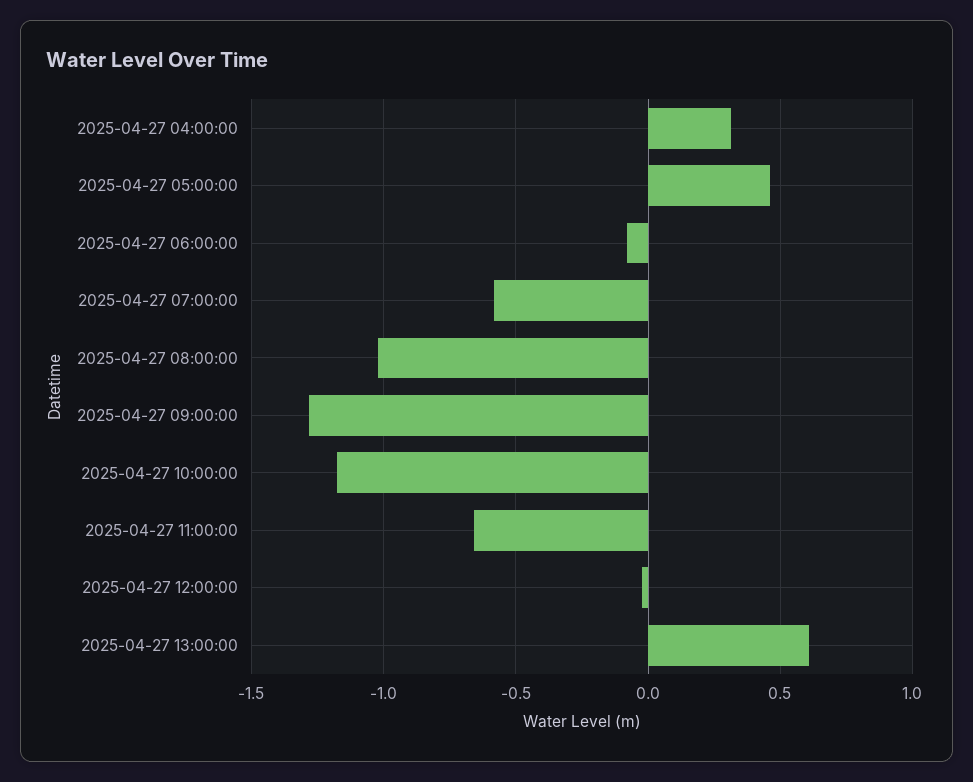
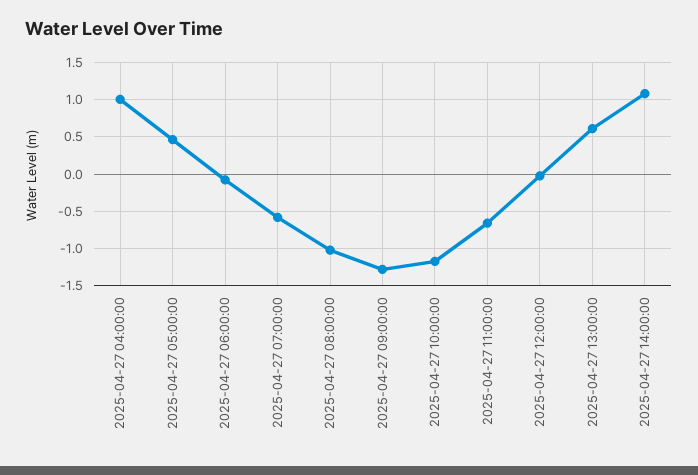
2025-04-27 04:00:00: 0.3 -> 1
2025-04-27 14:00:00: none -> 1.1

